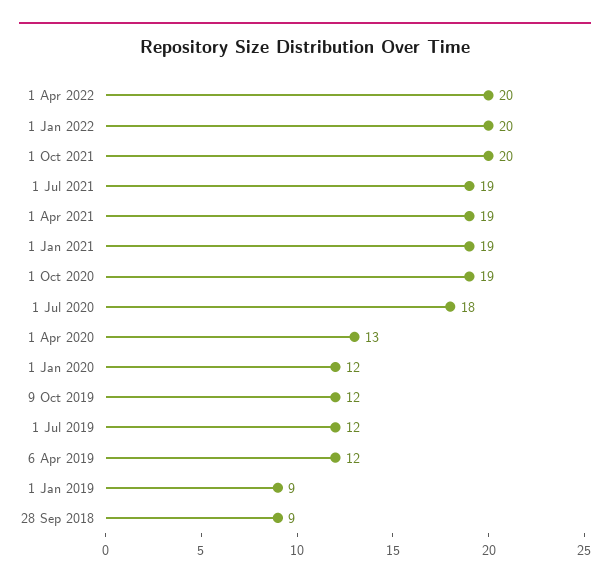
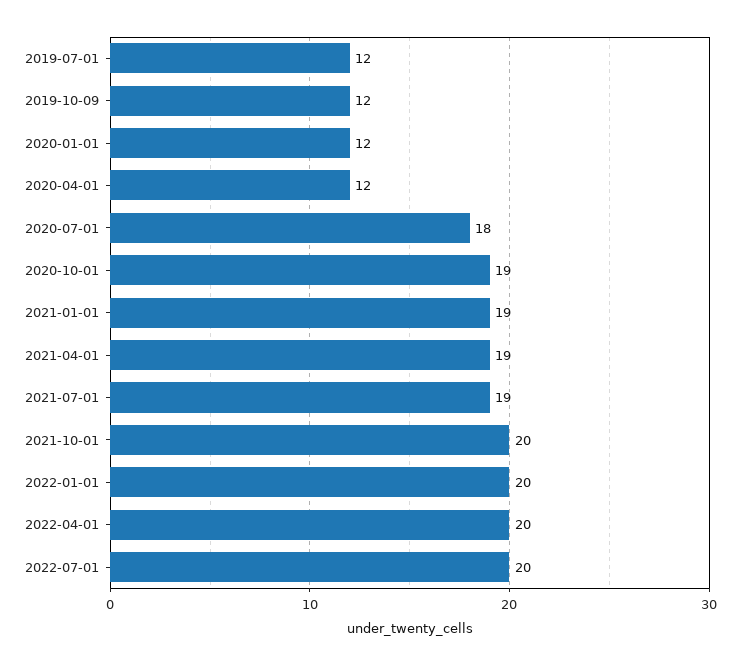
1 Apr 2020: 13 -> 12
6 Apr 2019: 12 -> none
1 Jan 2019: 9 -> none
28 Sep 2018: 9 -> none
2022-07-01: none -> 20

